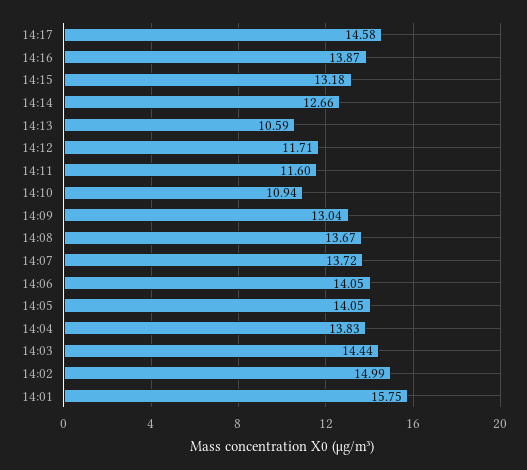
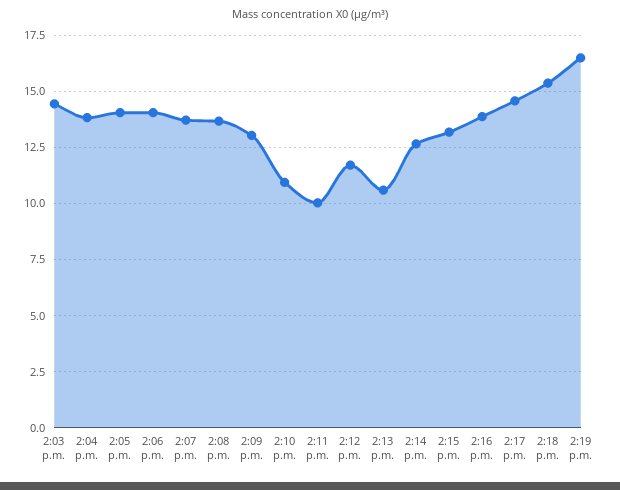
14:11: 11.6 -> 10
14:02: 14.99 -> none
14:01: 15.75 -> none
2:18 p.m.: none -> 15.5
2:19 p.m.: none -> 16.5

